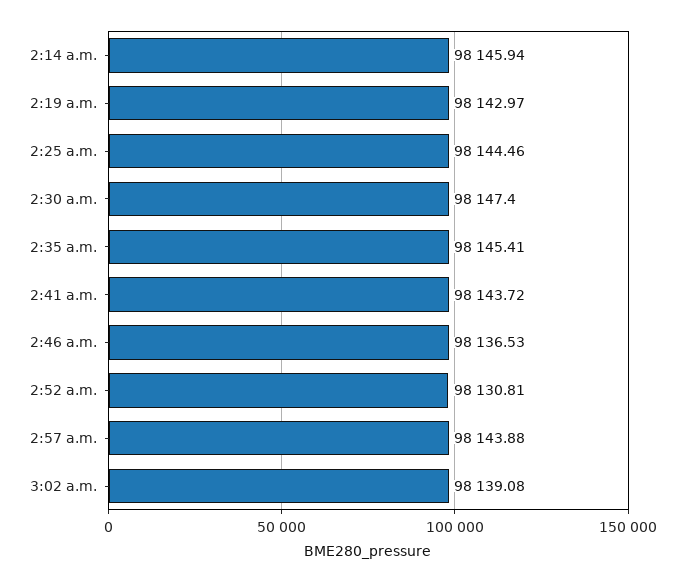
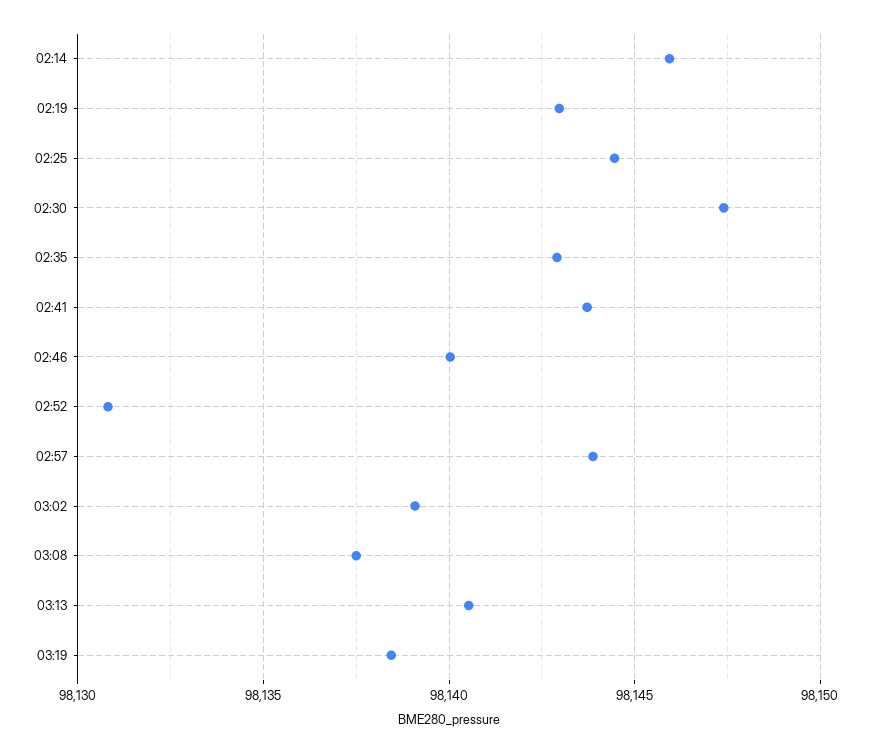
2:35 a.m.: 98145.41 -> 98143
2:46 a.m.: 98136.53 -> 98140
03:08: none -> 98137.5
03:13: none -> 98140.5
03:19: none -> 98138.5

